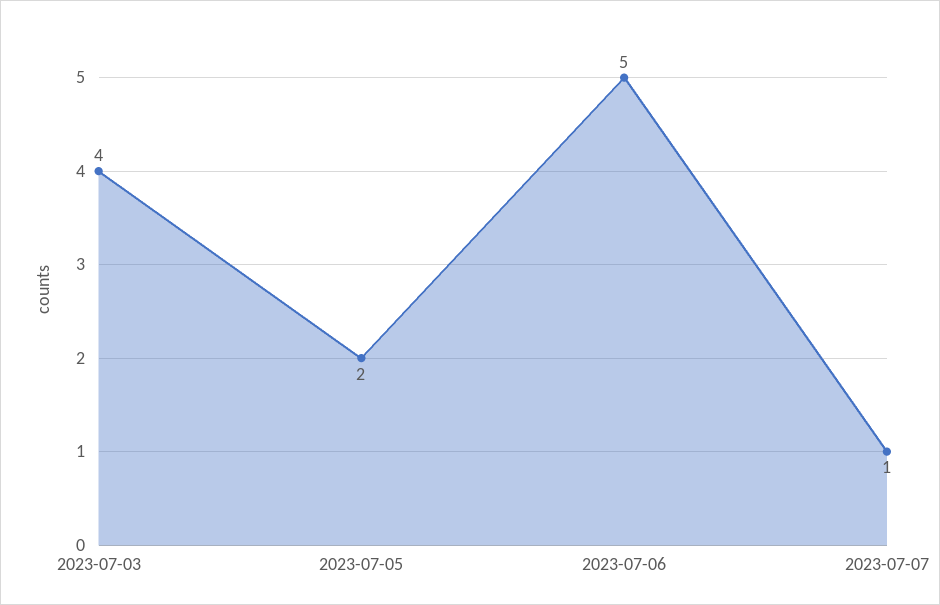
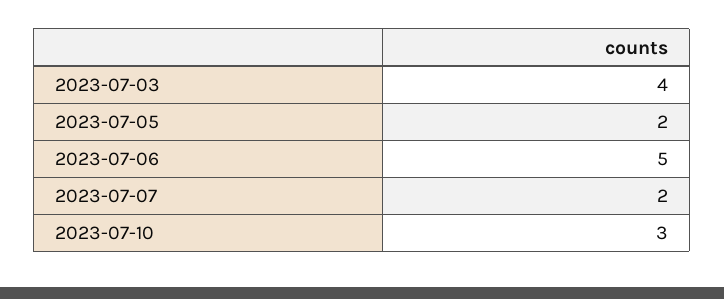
2023-07-07: 1 -> 2
2023-07-10: none -> 3

